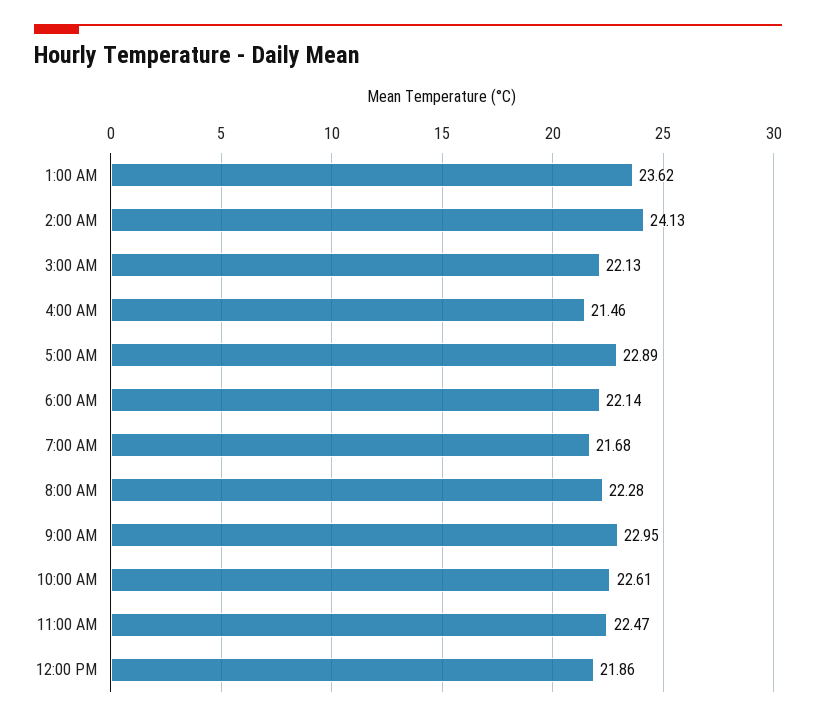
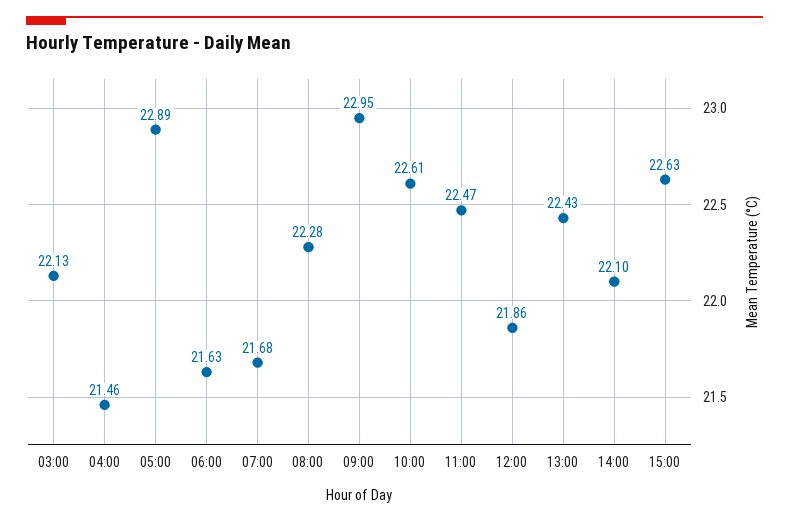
1:00 AM: 23.62 -> none
2:00 AM: 24.13 -> none
6:00 AM: 22.14 -> 21.63
13:00: none -> 22.43
14:00: none -> 22.1
15:00: none -> 22.63

